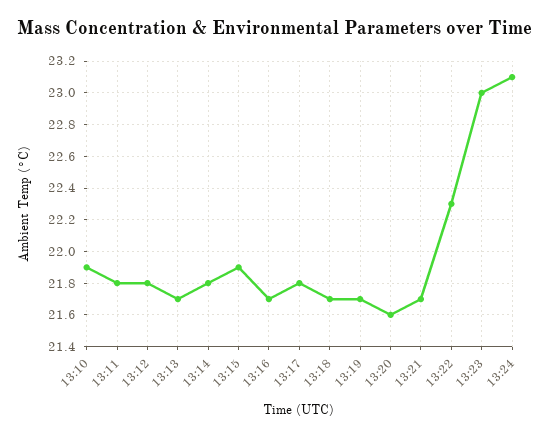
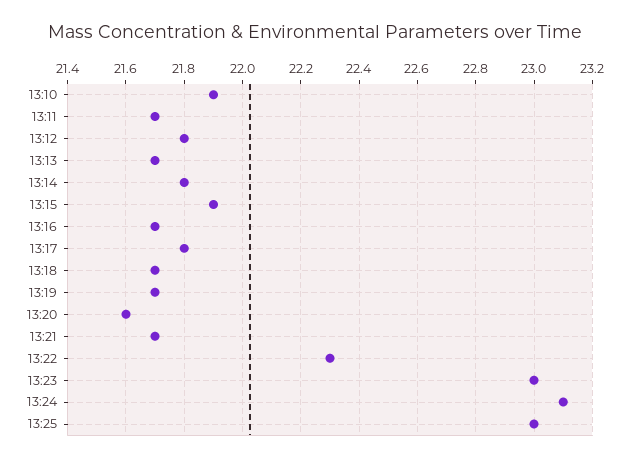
13:11: 21.8 -> 21.7
13:25: none -> 23

